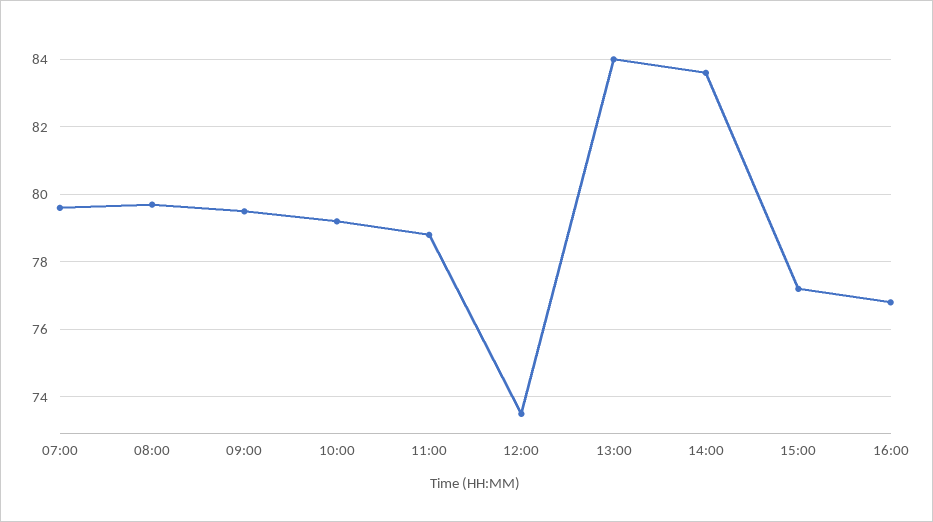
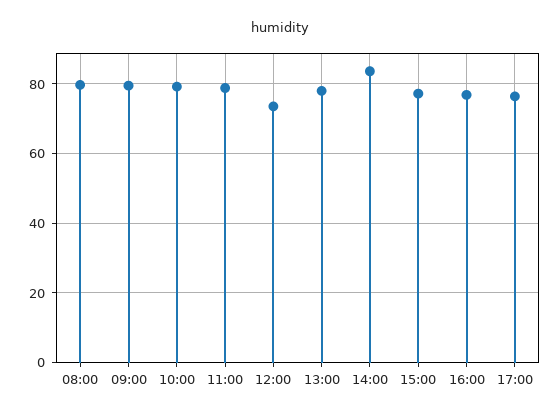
07:00: 79.5 -> none
13:00: 84 -> 78
17:00: none -> 76

